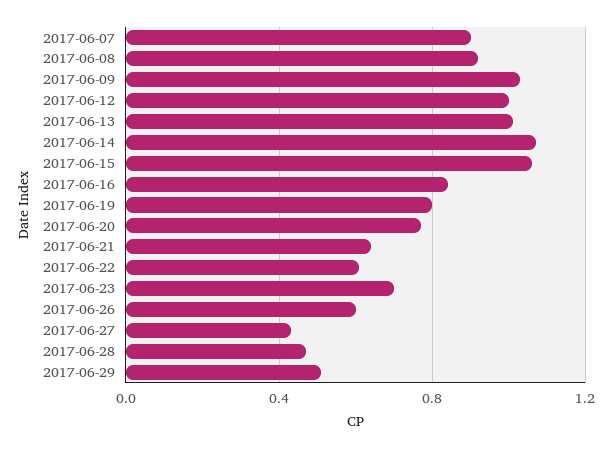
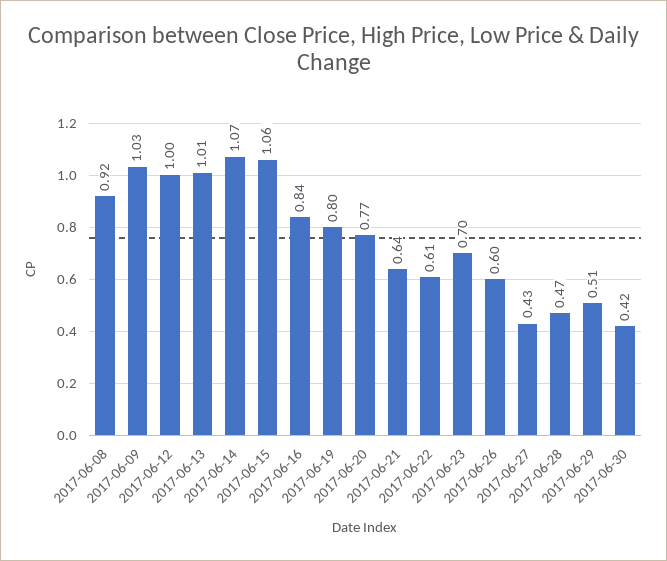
2017-06-07: 0.9 -> none
2017-06-30: none -> 0.42

